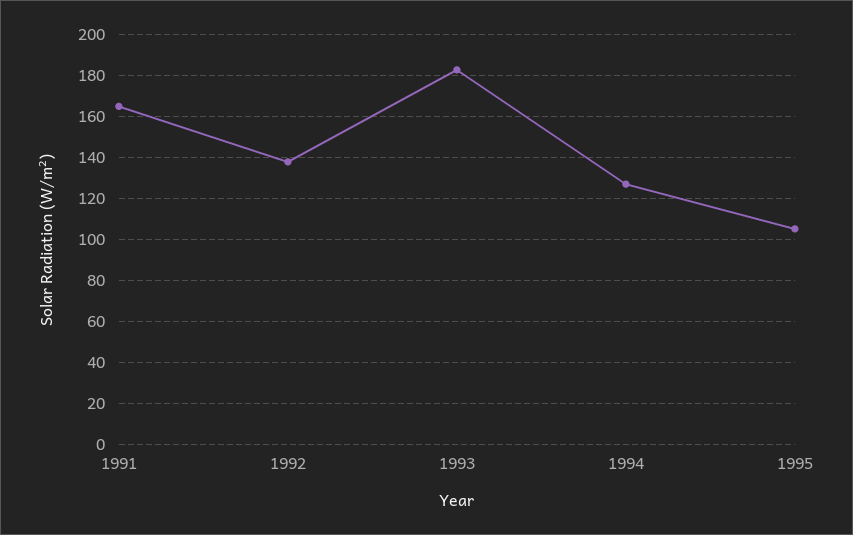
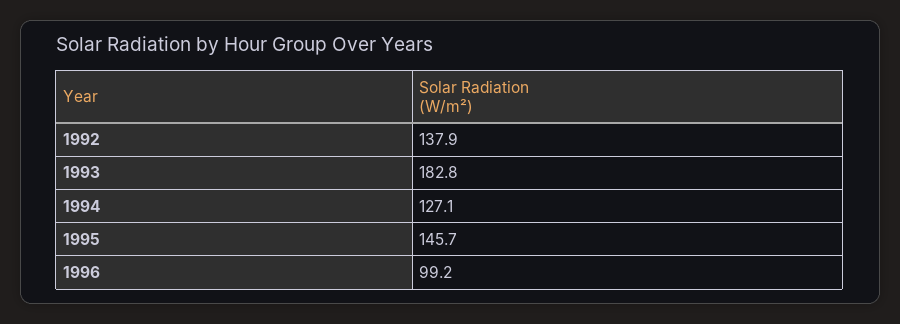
1991: 165 -> none
1995: 105 -> 145.7
1996: none -> 99.2

